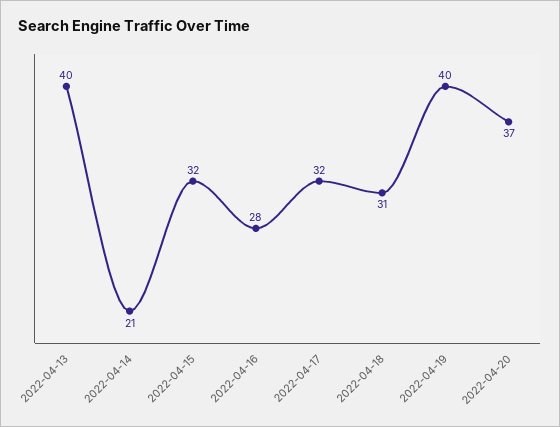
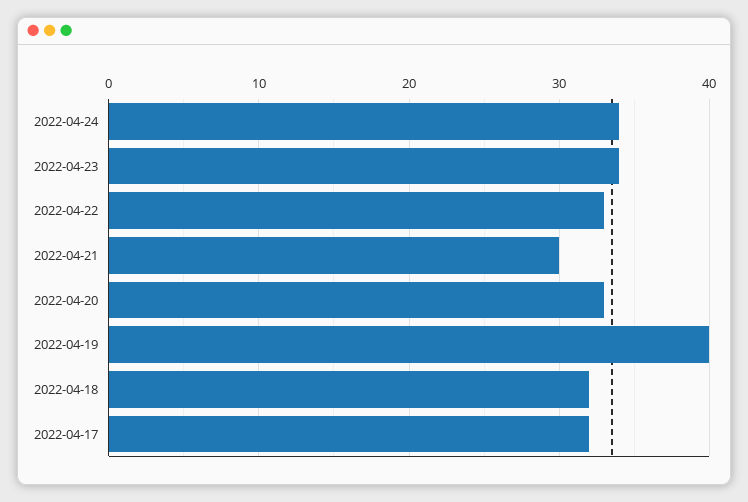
2022-04-13: 40 -> none
2022-04-14: 21 -> none
2022-04-15: 32 -> none
2022-04-16: 28 -> none
2022-04-18: 31 -> 32
2022-04-20: 37 -> 33
2022-04-24: none -> 34
2022-04-23: none -> 34
2022-04-22: none -> 33
2022-04-21: none -> 30

